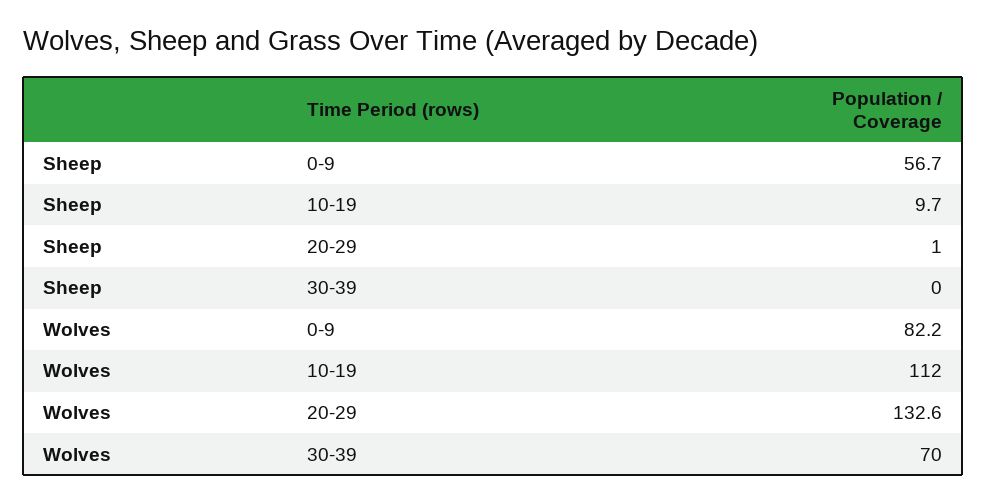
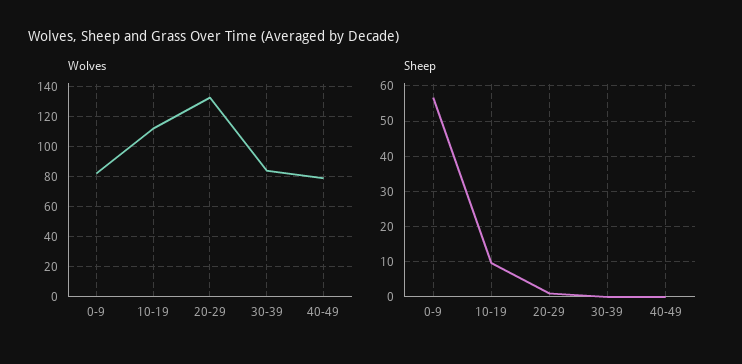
Wolves, 30-39: 70 -> 85
Wolves, 40-49: none -> 80
Sheep, 40-49: none -> 0

